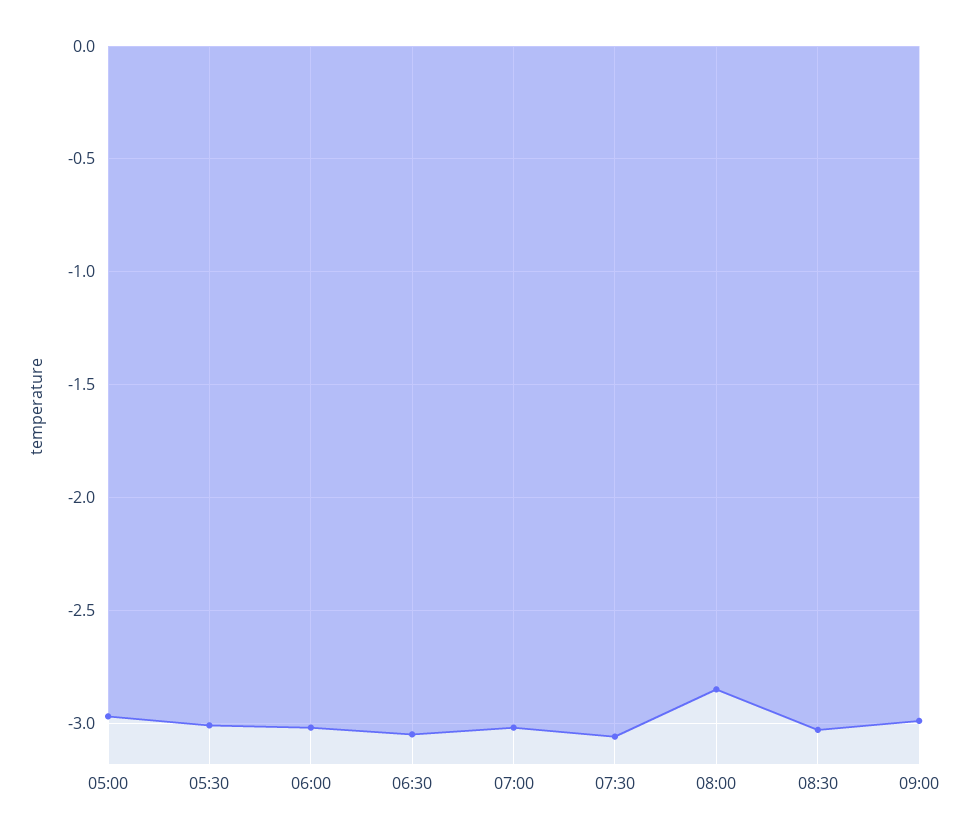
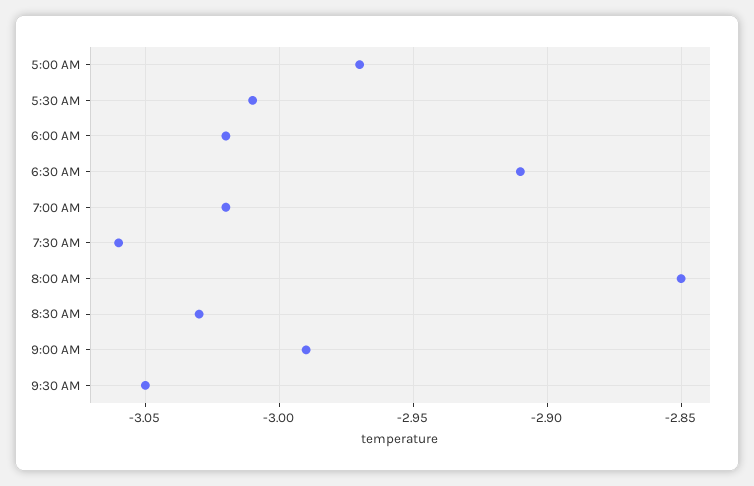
06:30: -3.05 -> -2.91
9:30 AM: none -> -3.05

